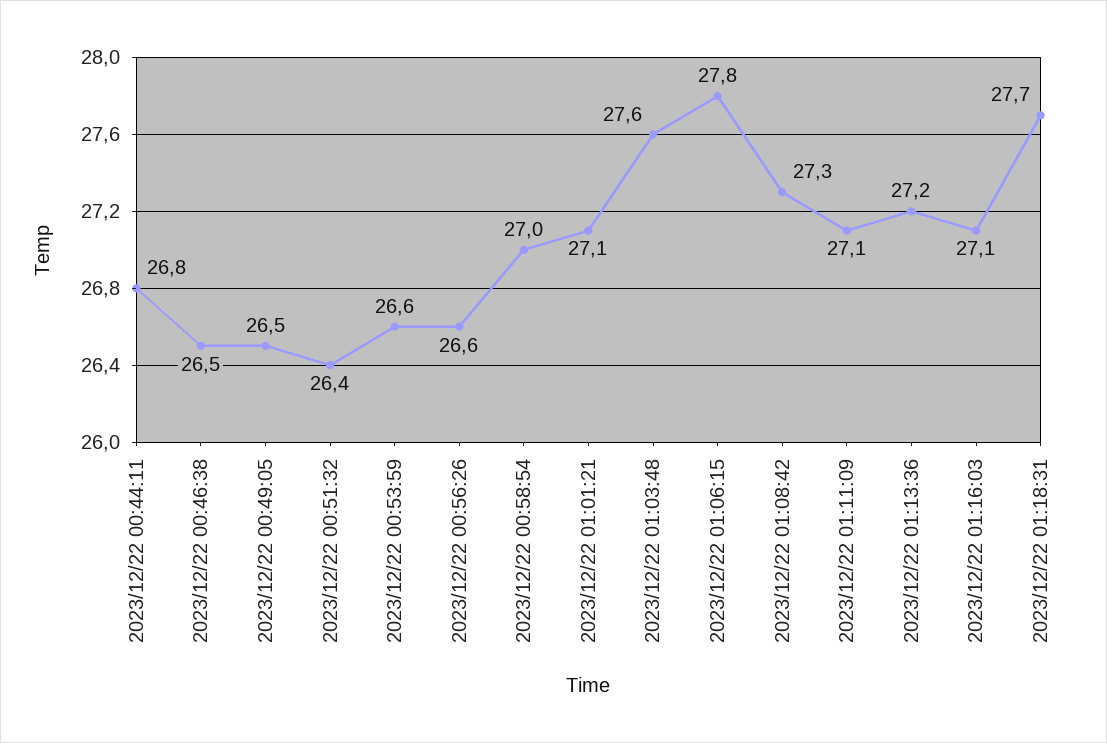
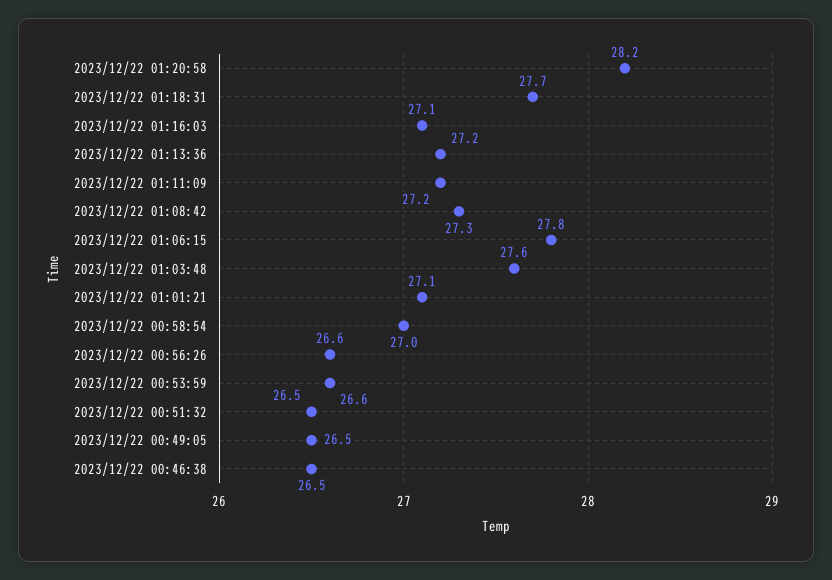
2023/12/22 00:44:11: 26.8 -> none
2023/12/22 00:51:32: 26.4 -> 26.5
2023/12/22 01:11:09: 27.1 -> 27.2
2023/12/22 01:20:58: none -> 28.2

